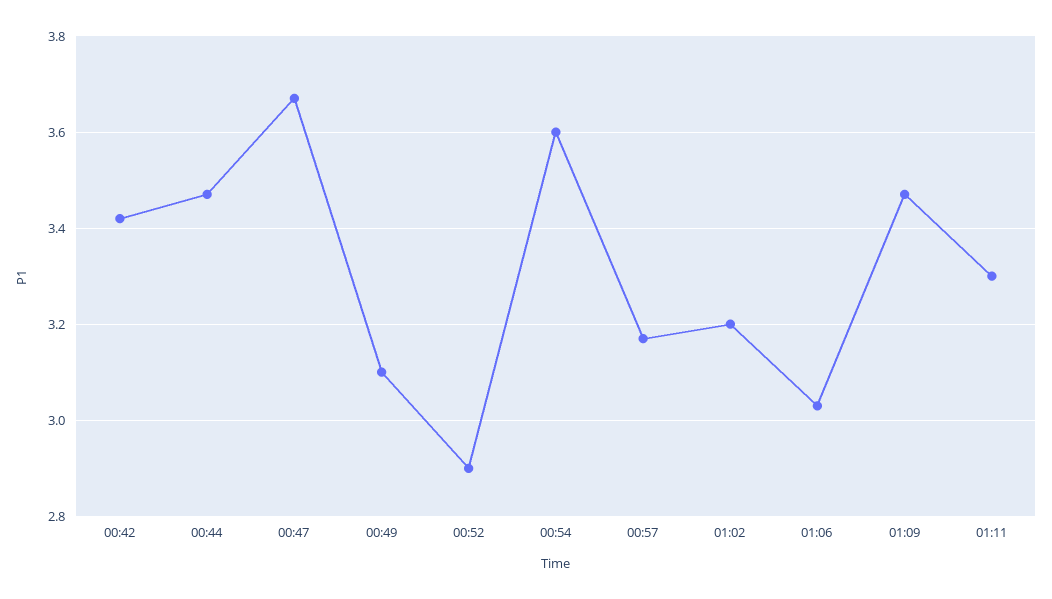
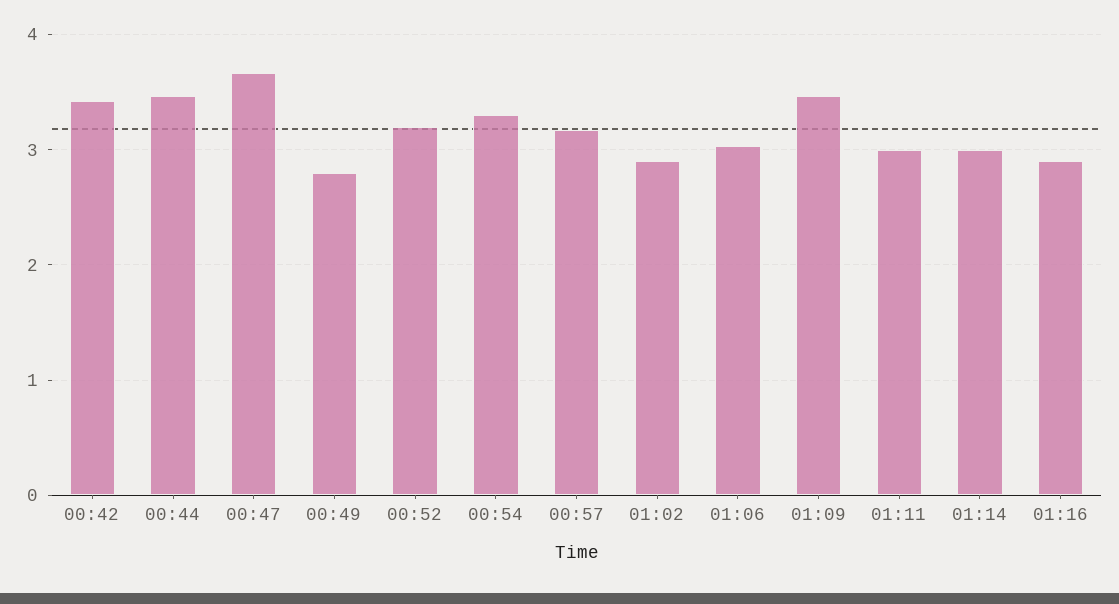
00:49: 3.1 -> 2.8
00:52: 2.9 -> 3.2
00:54: 3.6 -> 3.3
01:02: 3.2 -> 2.9
01:11: 3.3 -> 3
01:14: none -> 3
01:16: none -> 2.9

